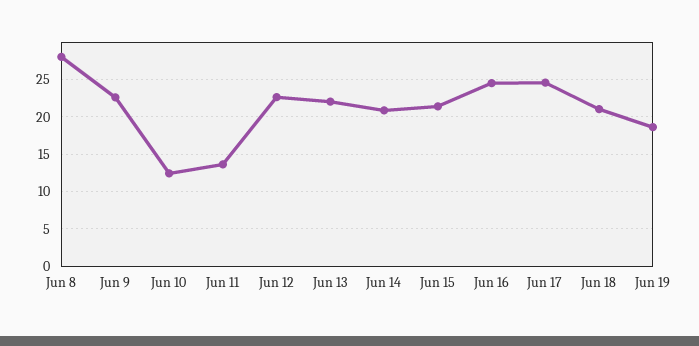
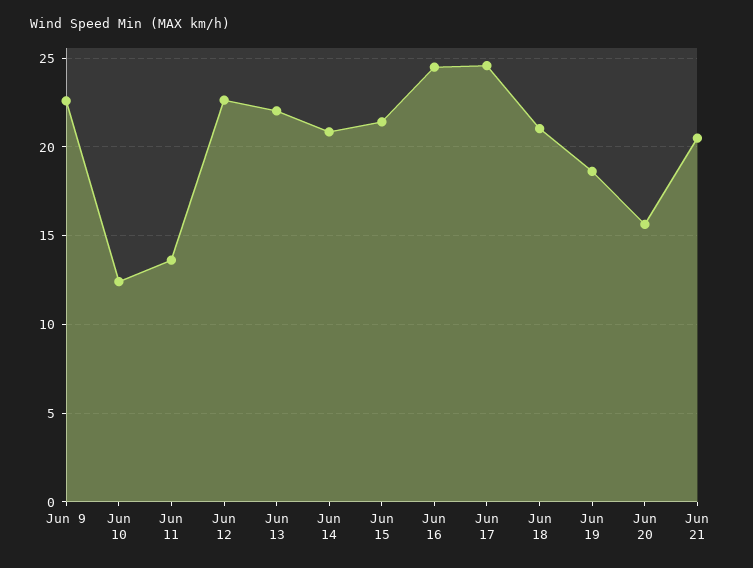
Jun 8: 28 -> none
Jun 20: none -> 15.5
Jun 21: none -> 20.5

